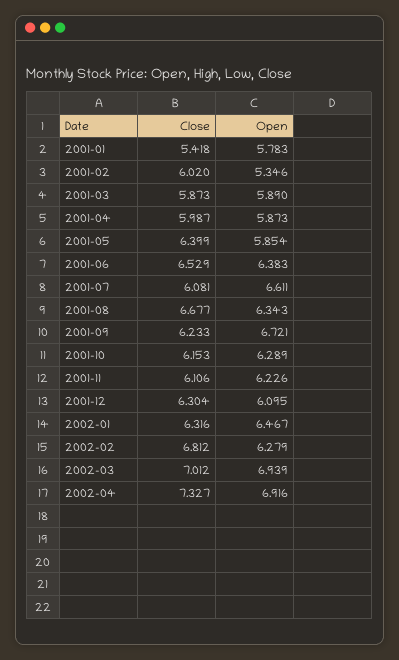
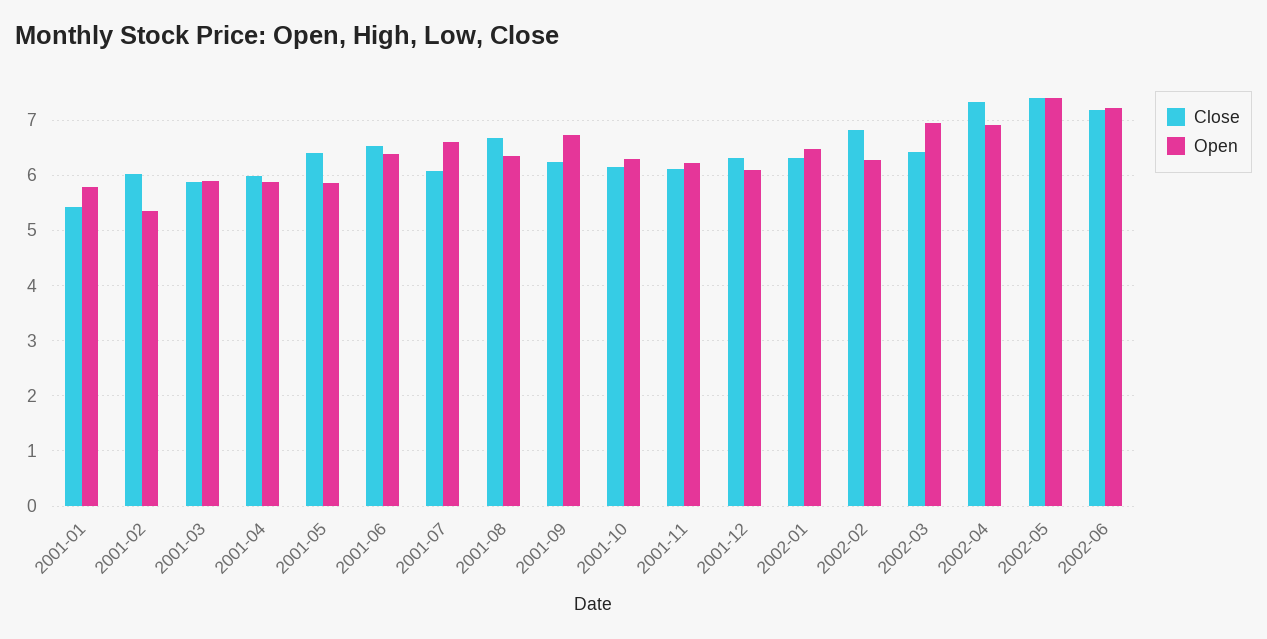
Close, 2002-03: 7.012 -> 6.4
Close, 2002-05: none -> 7.4
Open, 2002-05: none -> 7.4
Close, 2002-06: none -> 7.2
Open, 2002-06: none -> 7.2

